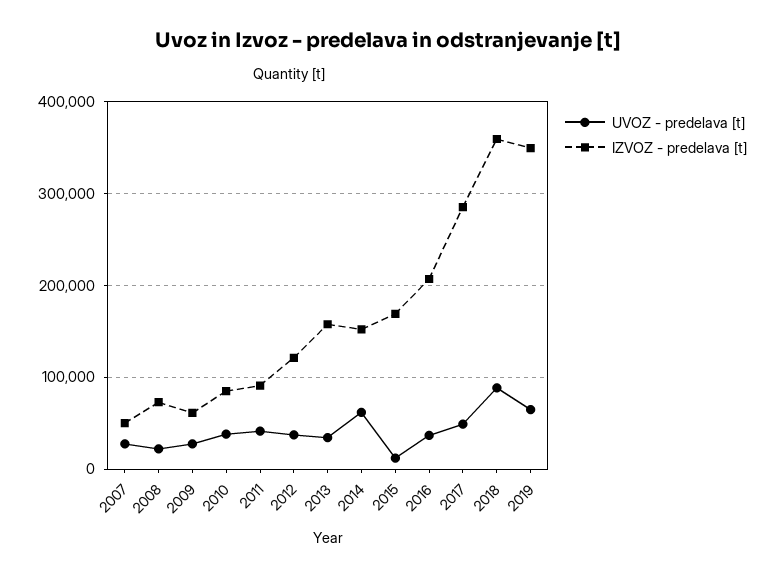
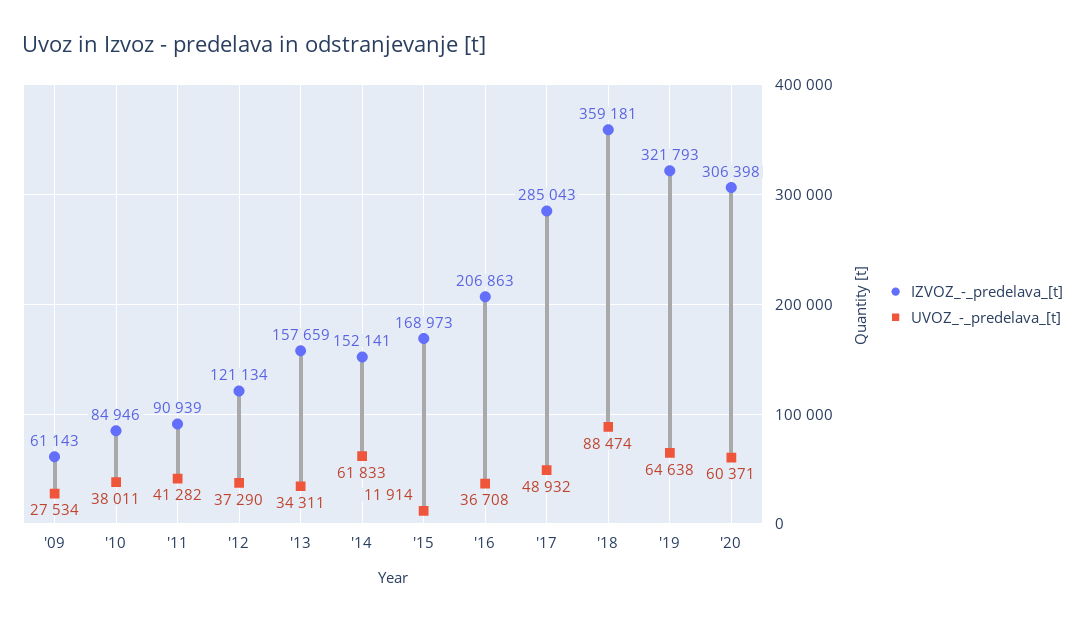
UVOZ - predelava [t], 2007: 30000 -> none
IZVOZ - predelava [t], 2007: 50000 -> none
UVOZ - predelava [t], 2008: 20000 -> none
IZVOZ - predelava [t], 2008: 70000 -> none
IZVOZ - predelava [t], 2019: 350000 -> 321793
IZVOZ - predelava [t], '20: none -> 306398
UVOZ - predelava [t], '20: none -> 60371

